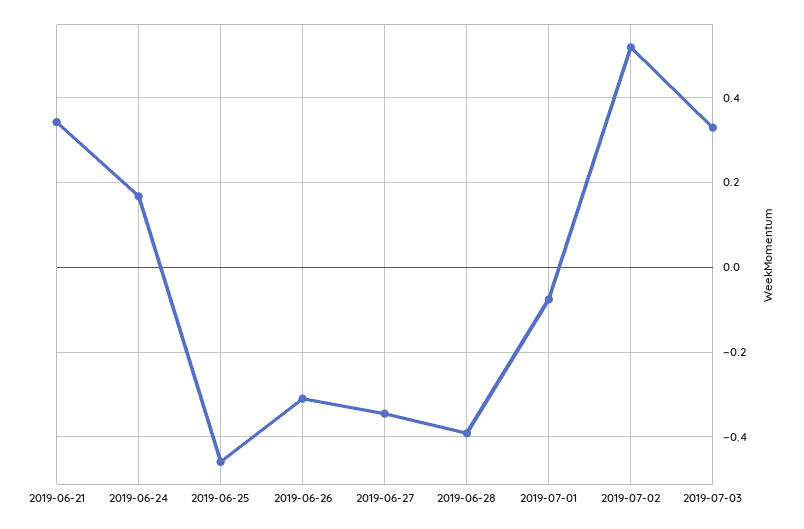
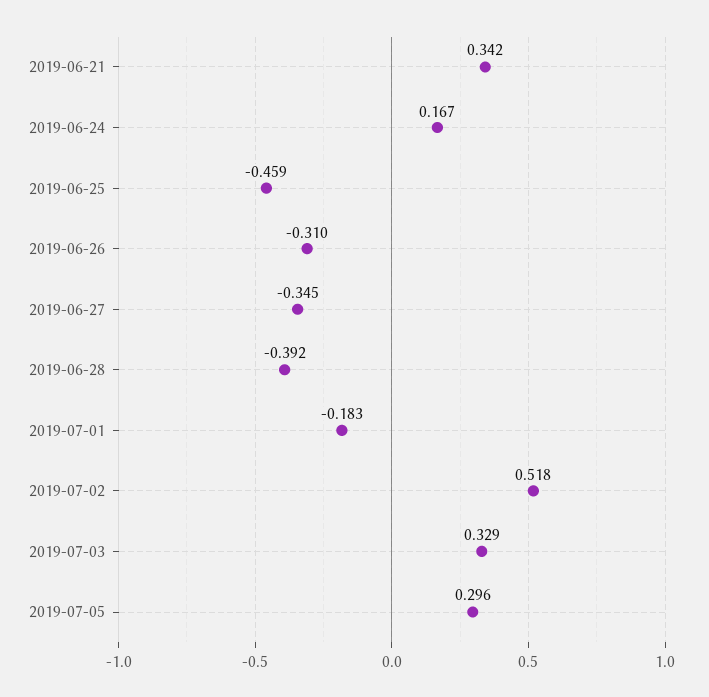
2019-07-01: -0.08 -> -0.183
2019-07-05: none -> 0.296

